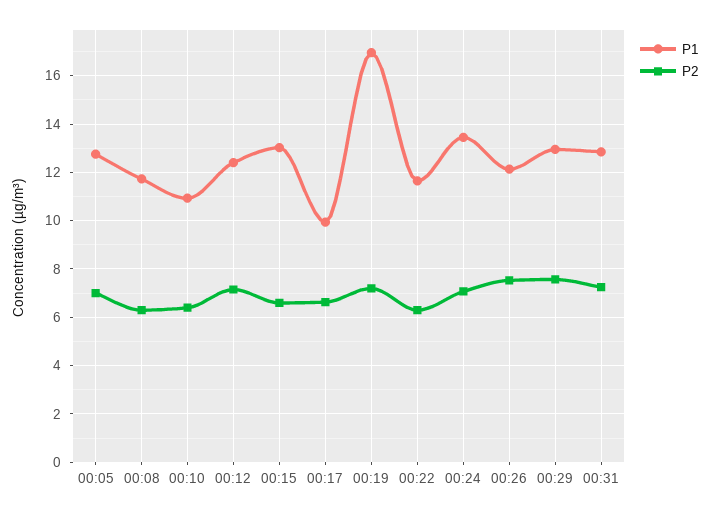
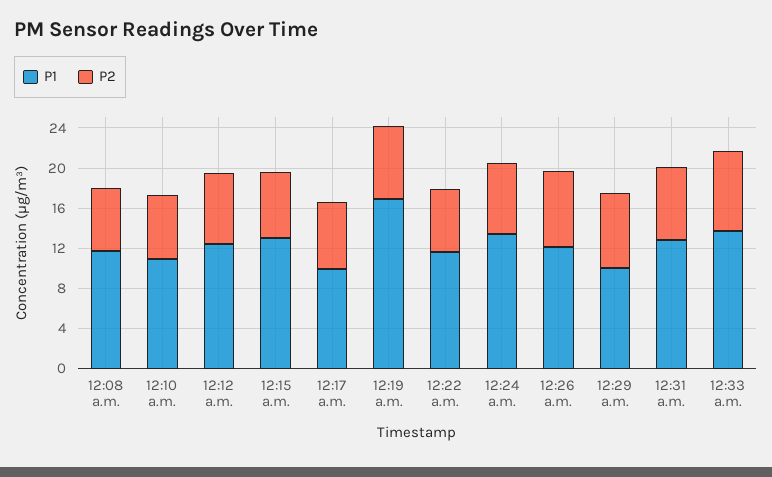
P1, 00:05: 12.75 -> none
P2, 00:05: 7 -> none
P1, 00:29: 13 -> 10
P1, 12:33 a.m.: none -> 14
P2, 12:33 a.m.: none -> 8

